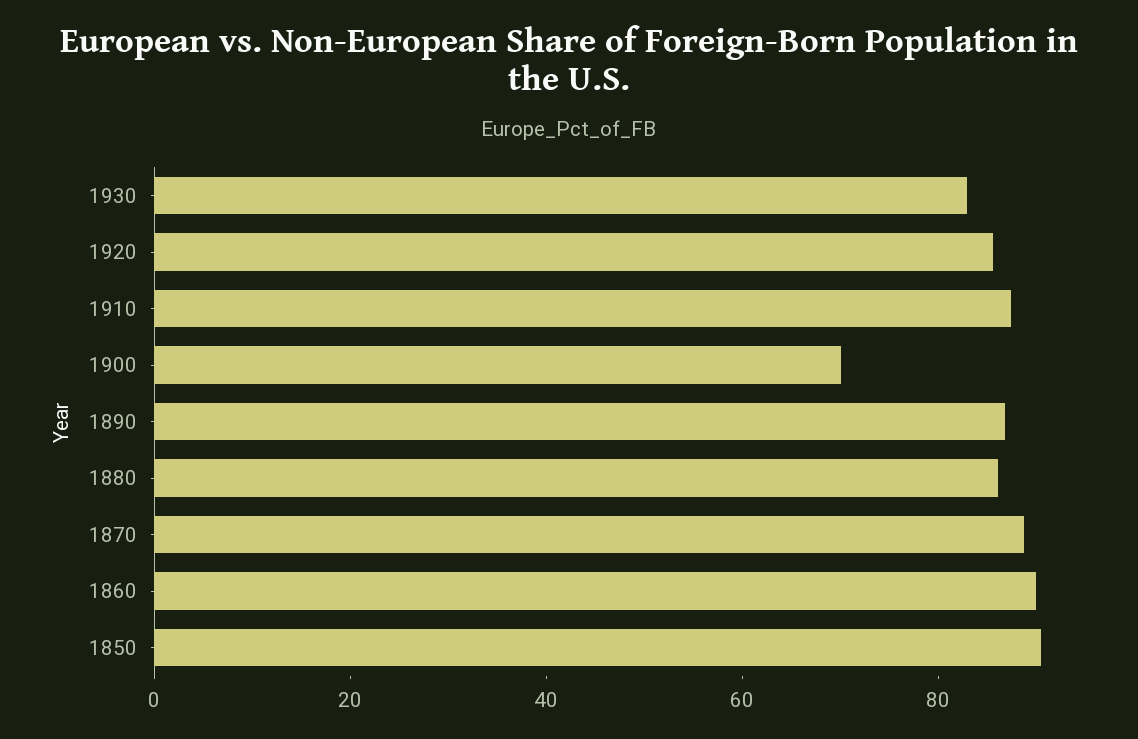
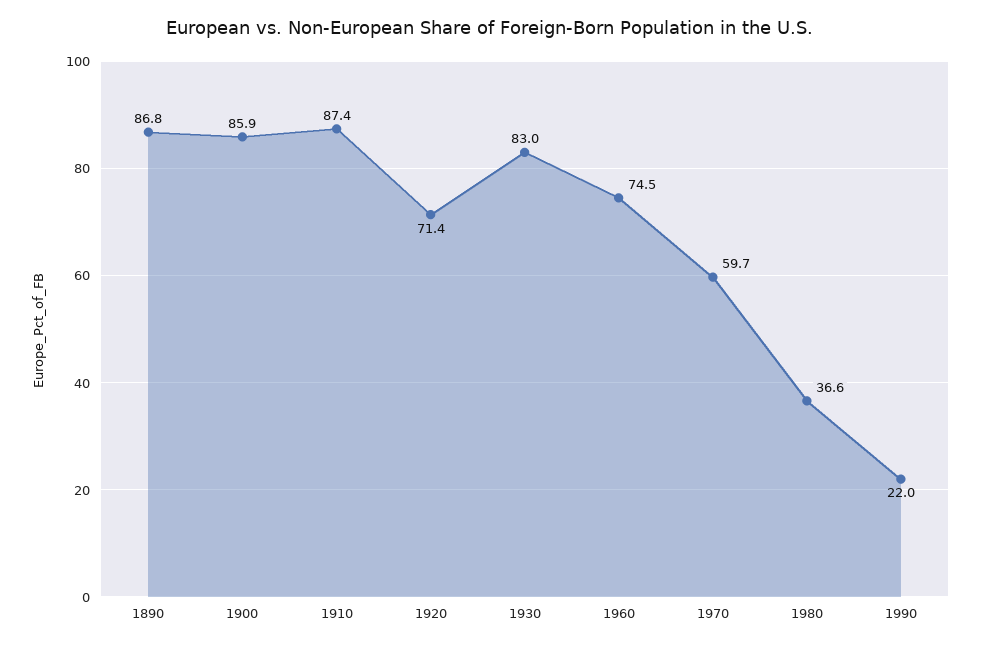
1920: 85 -> 71.4
1900: 70 -> 85.9
1880: 85 -> none
1870: 90 -> none
1860: 90 -> none
1850: 90 -> none
1960: none -> 74.5
1970: none -> 59.7
1980: none -> 36.6
1990: none -> 22

